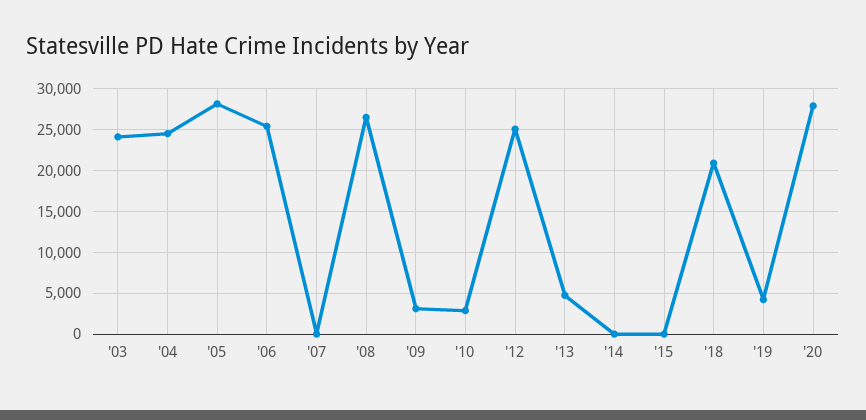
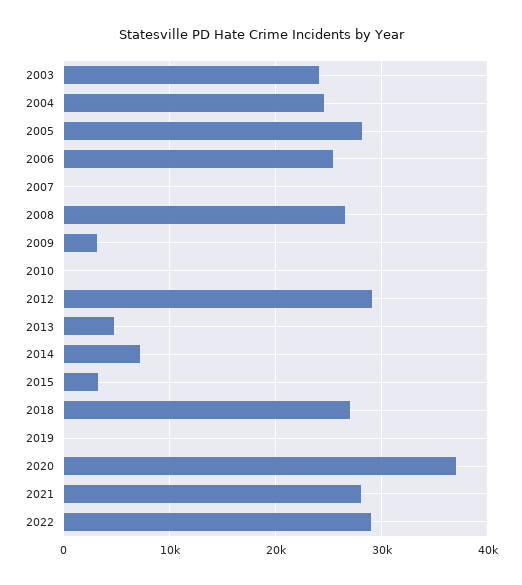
'10: 3000 -> 0
'12: 25000 -> 29000
'14: 0 -> 7000
'15: 0 -> 3000
'18: 21000 -> 27000
'19: 4000 -> 0
'20: 28000 -> 37000
2021: none -> 28000
2022: none -> 29000

